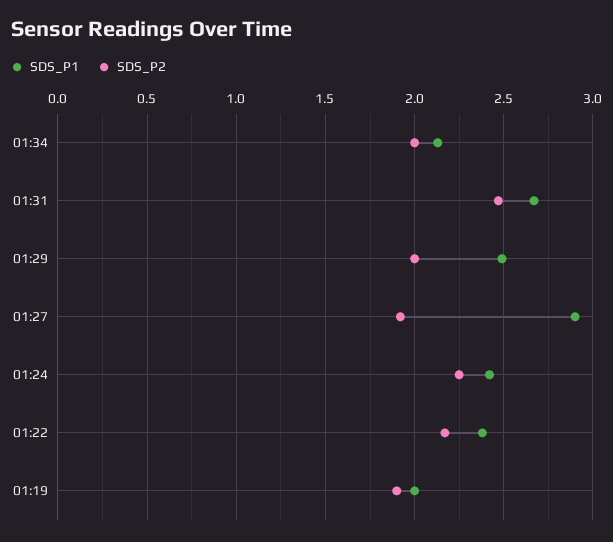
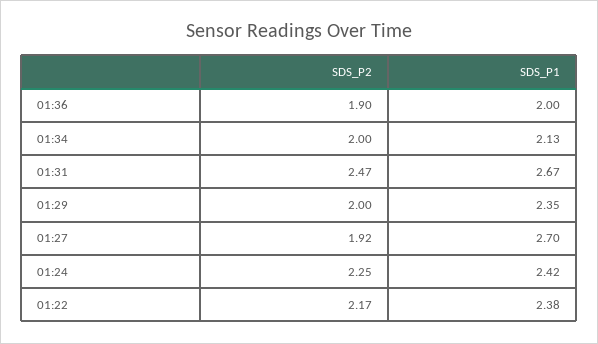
SDS_P1, 01:29: 2.5 -> 2.35
SDS_P1, 01:27: 2.9 -> 2.7
SDS_P1, 01:19: 2 -> none
SDS_P2, 01:19: 1.9 -> none
SDS_P2, 01:36: none -> 1.9
SDS_P1, 01:36: none -> 2

